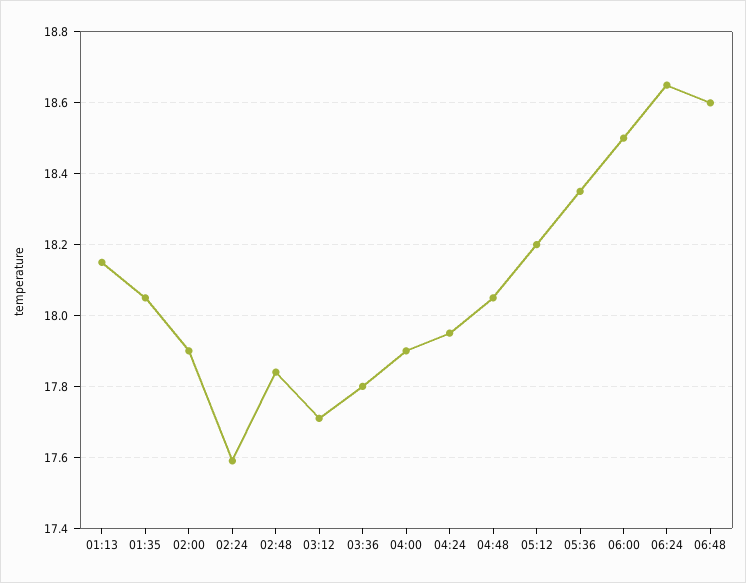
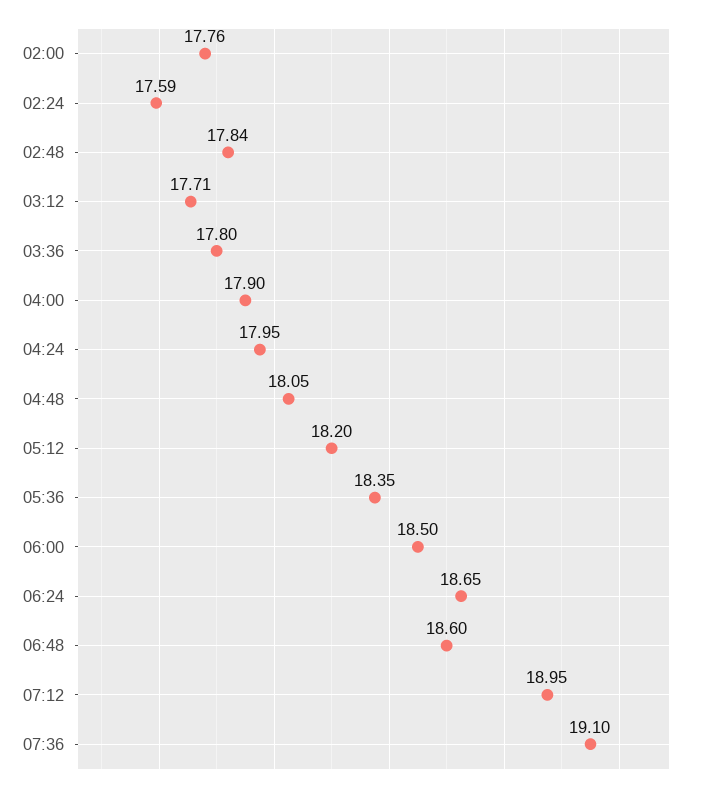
01:13: 18.15 -> none
01:35: 18.05 -> none
02:00: 17.9 -> 17.76
07:12: none -> 18.95
07:36: none -> 19.1

